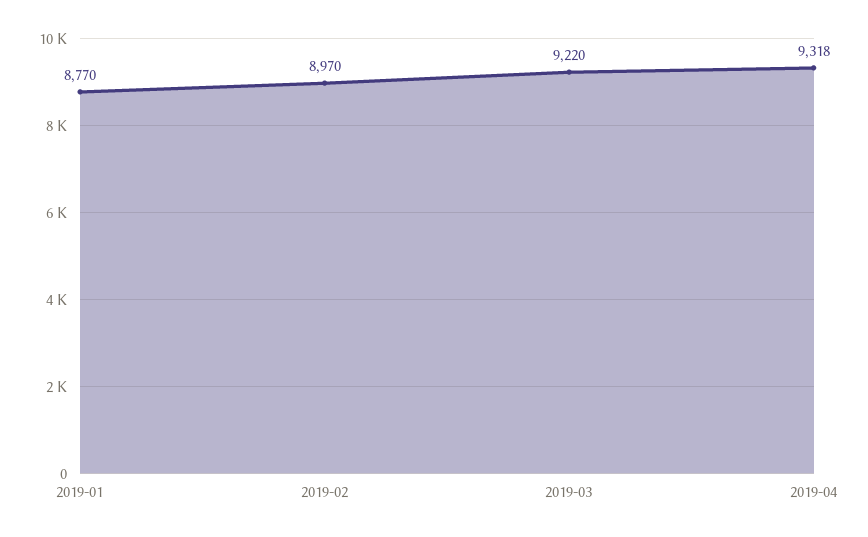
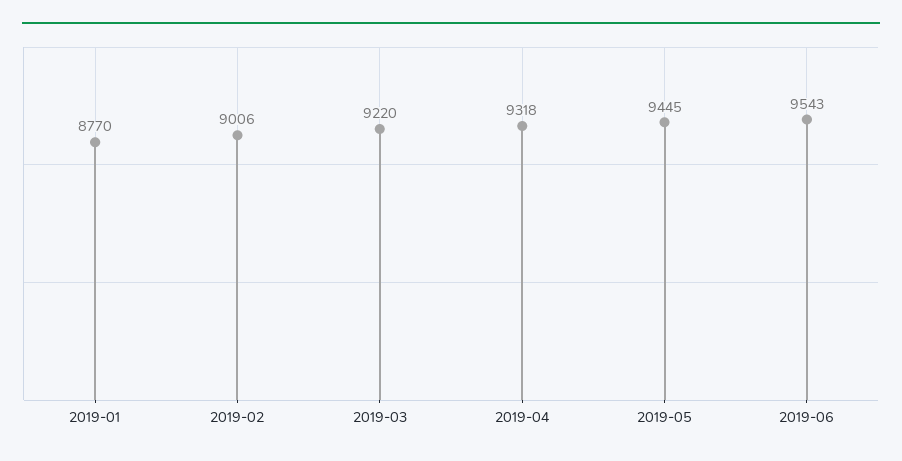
2019-02: 8970 -> 9006
2019-05: none -> 9445
2019-06: none -> 9543

